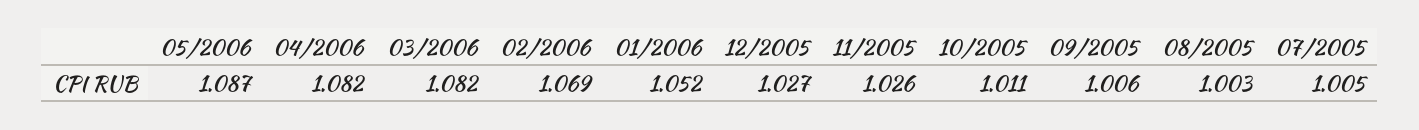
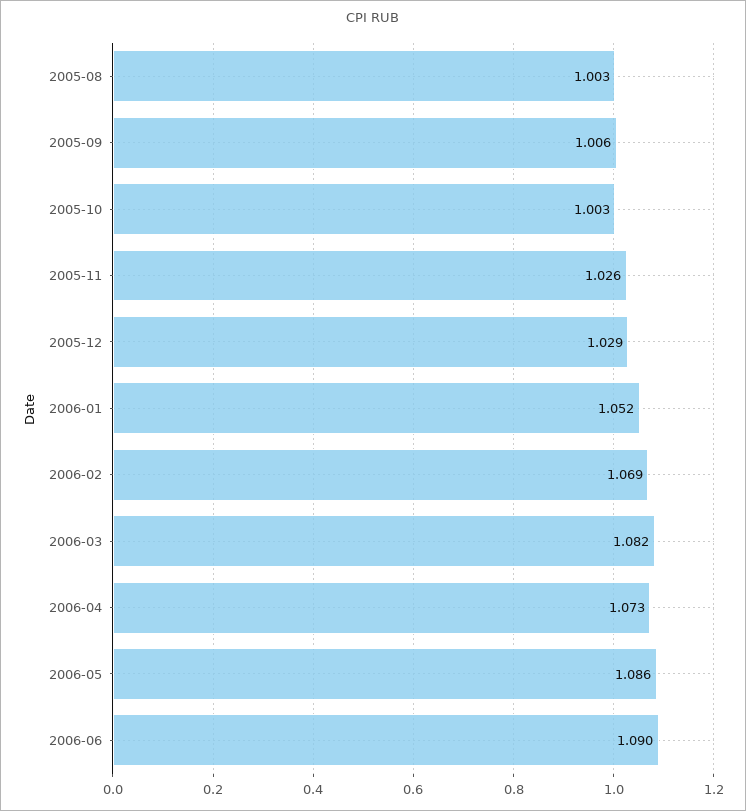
05/2006: 1.087 -> 1.086
04/2006: 1.082 -> 1.073
12/2005: 1.027 -> 1.029
10/2005: 1.011 -> 1.003
07/2005: 1.005 -> none
2006-06: none -> 1.09

